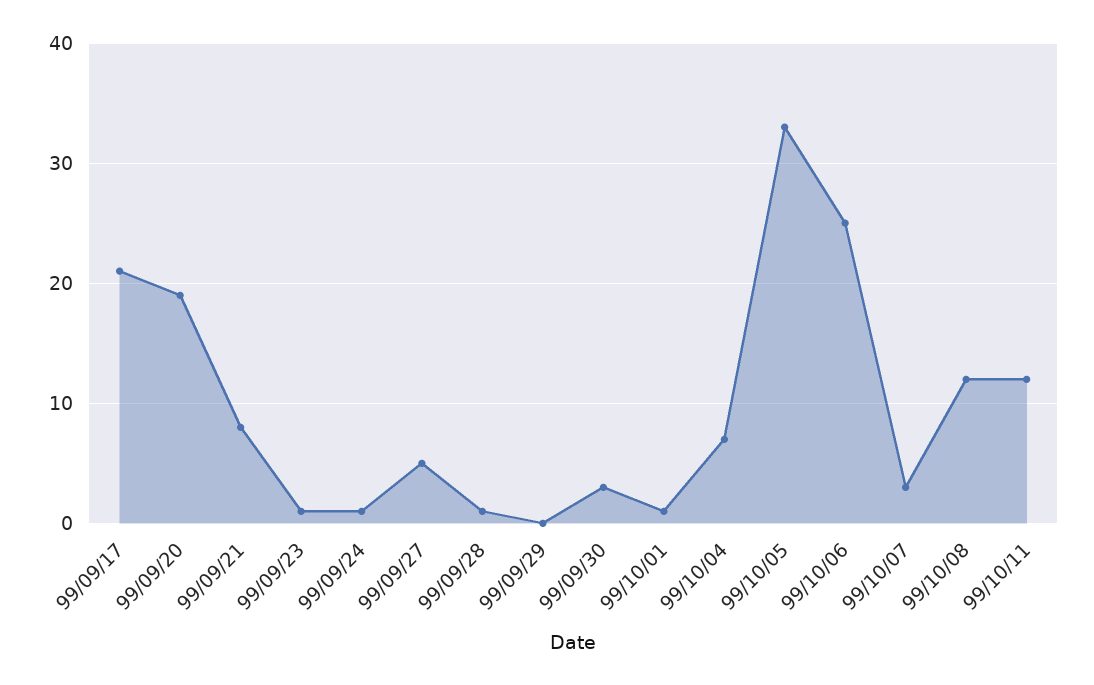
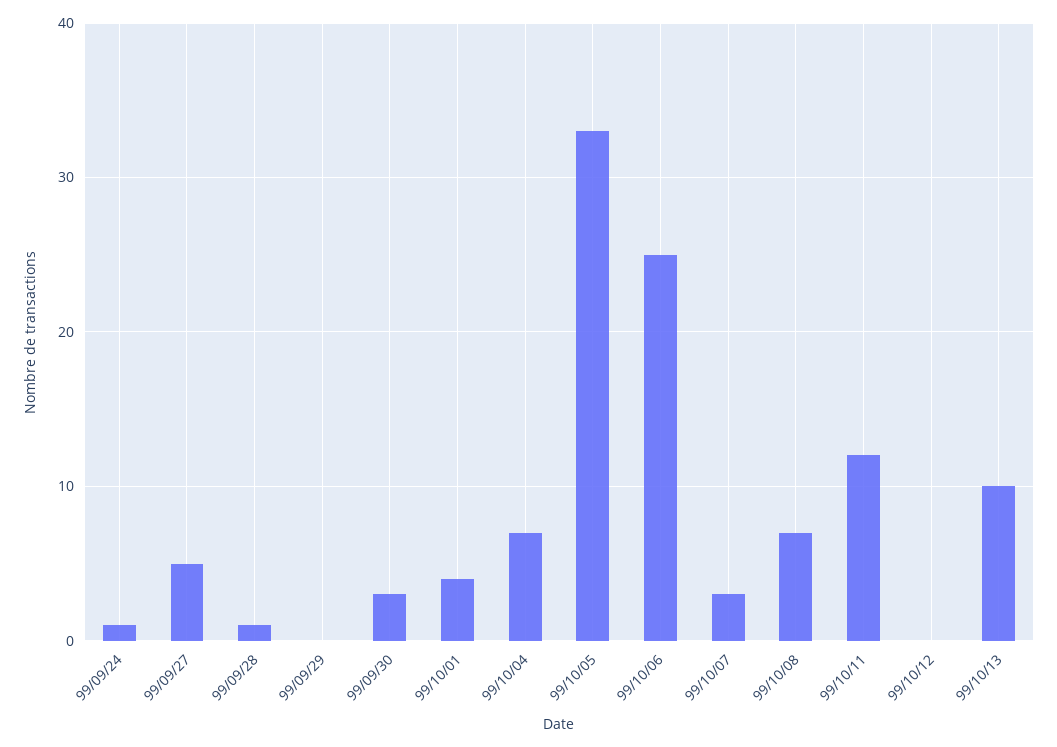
99/09/17: 21 -> none
99/09/20: 19 -> none
99/09/21: 8 -> none
99/09/23: 1 -> none
99/10/01: 1 -> 4
99/10/08: 12 -> 7
99/10/12: none -> 0
99/10/13: none -> 10

